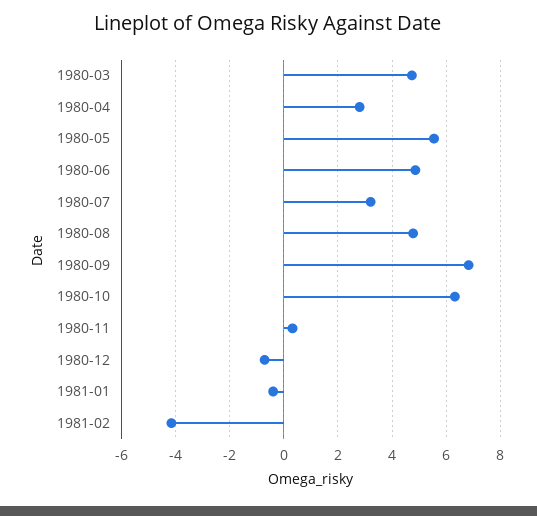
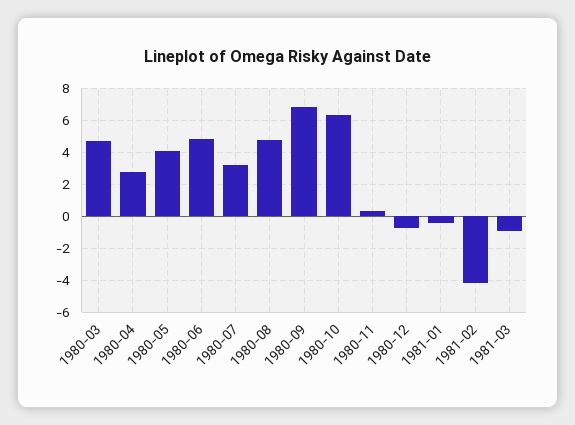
1980-05: 5.5 -> 4
1981-03: none -> -1

